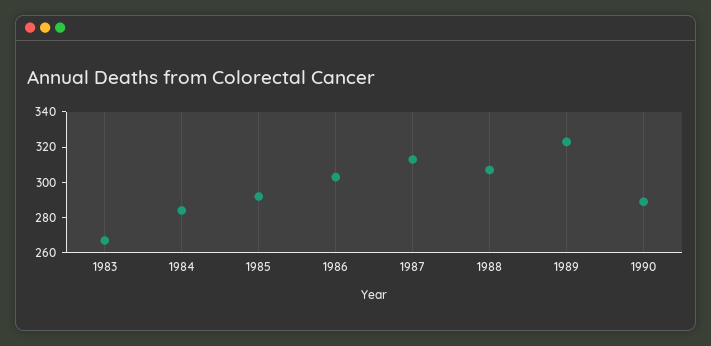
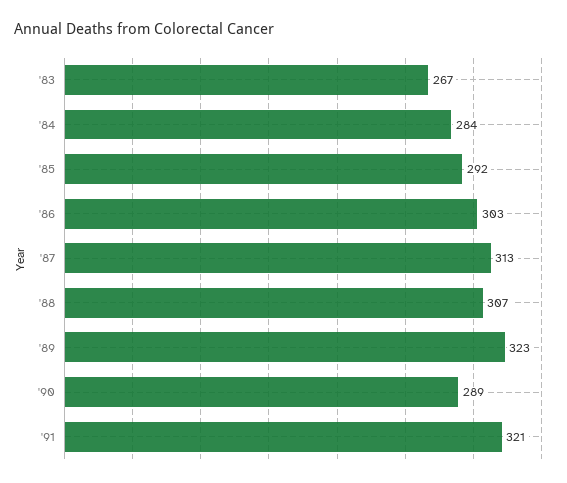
'91: none -> 321

